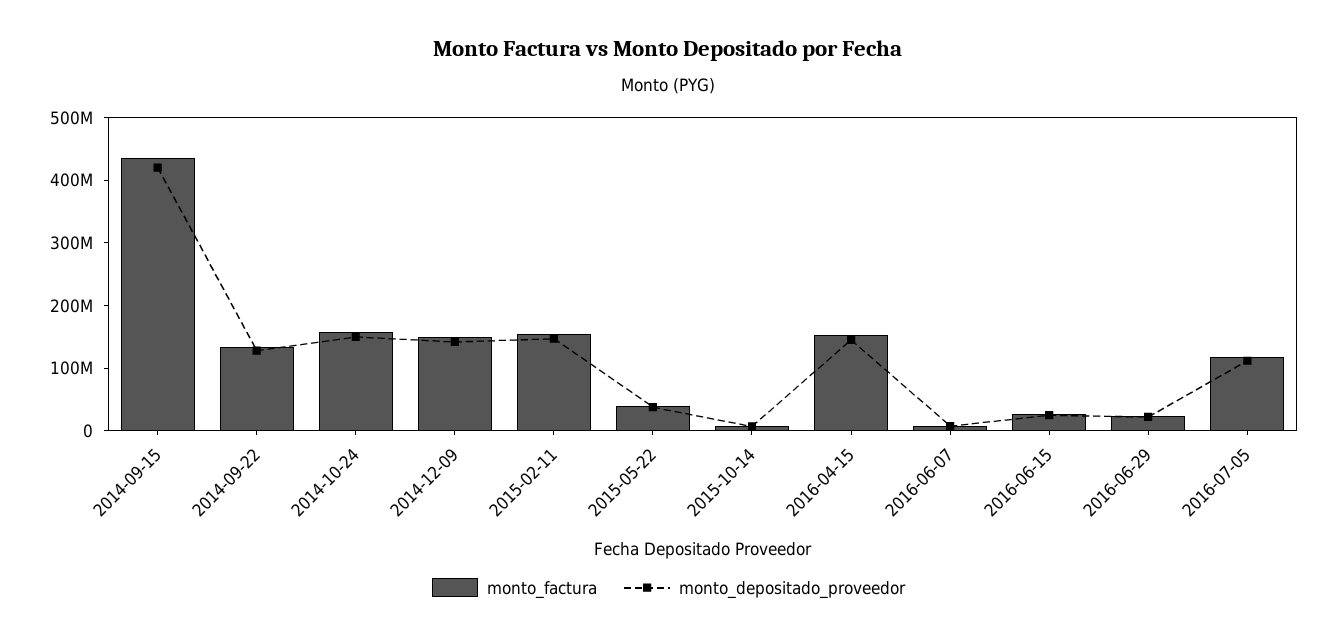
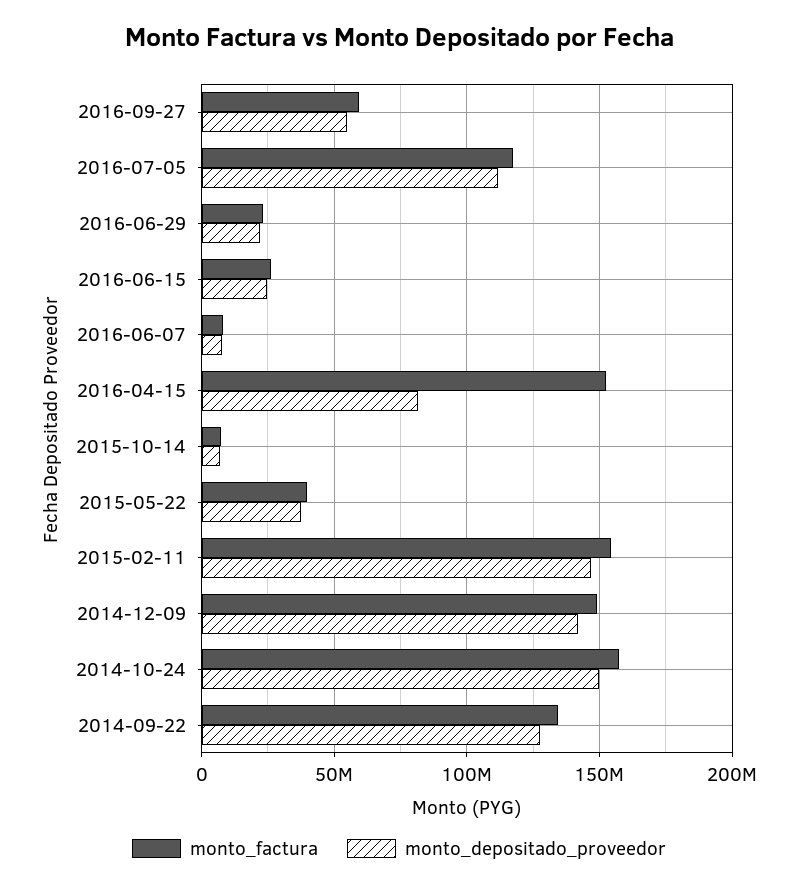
monto_factura, 2014-09-15: 440000000 -> none
monto_depositado_proveedor, 2014-09-15: 420000000 -> none
monto_depositado_proveedor, 2016-04-15: 140000000 -> 80000000
monto_factura, 2016-09-27: none -> 60000000
monto_depositado_proveedor, 2016-09-27: none -> 55000000

